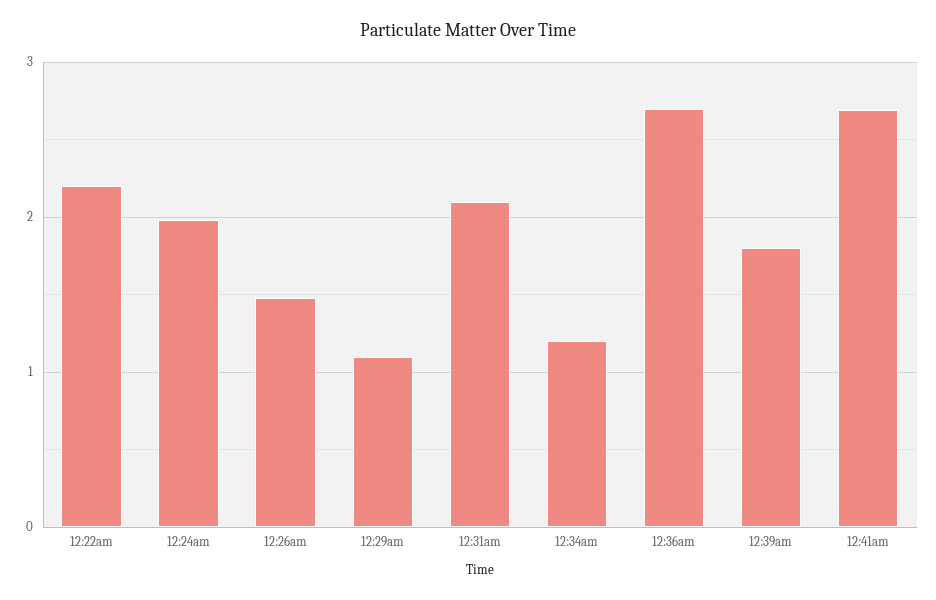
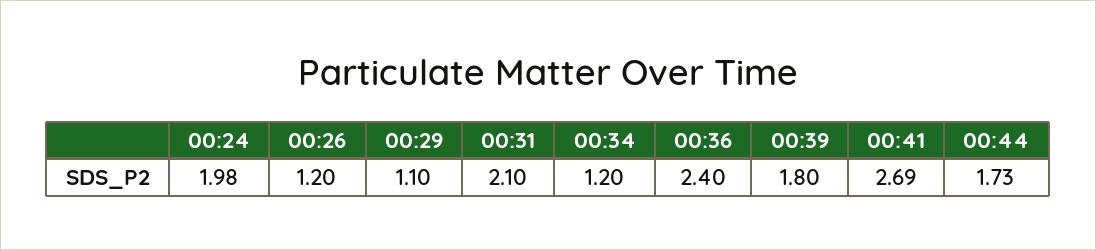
12:22am: 2.2 -> none
12:26am: 1.5 -> 1.2
12:36am: 2.7 -> 2.4
00:44: none -> 1.73

